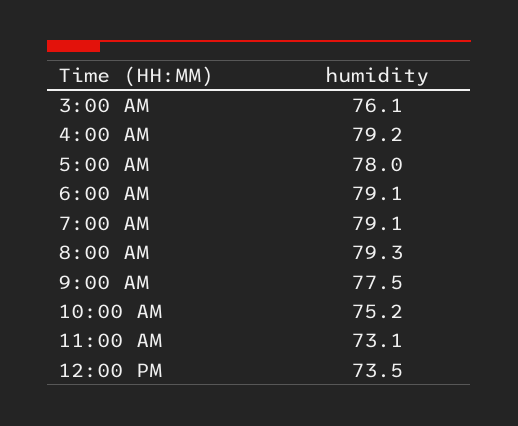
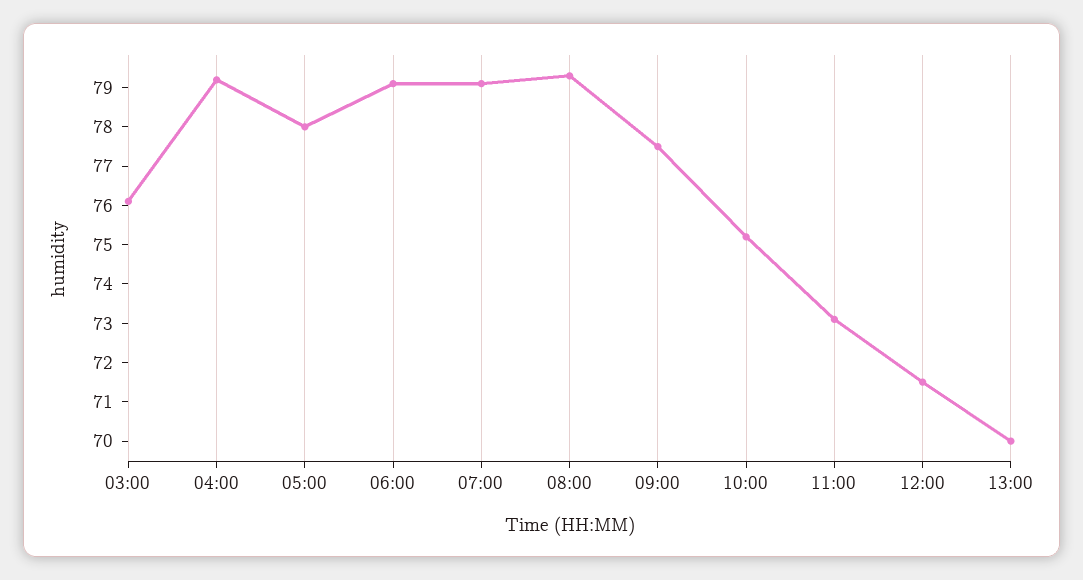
12:00 PM: 73.5 -> 71.5
13:00: none -> 70

